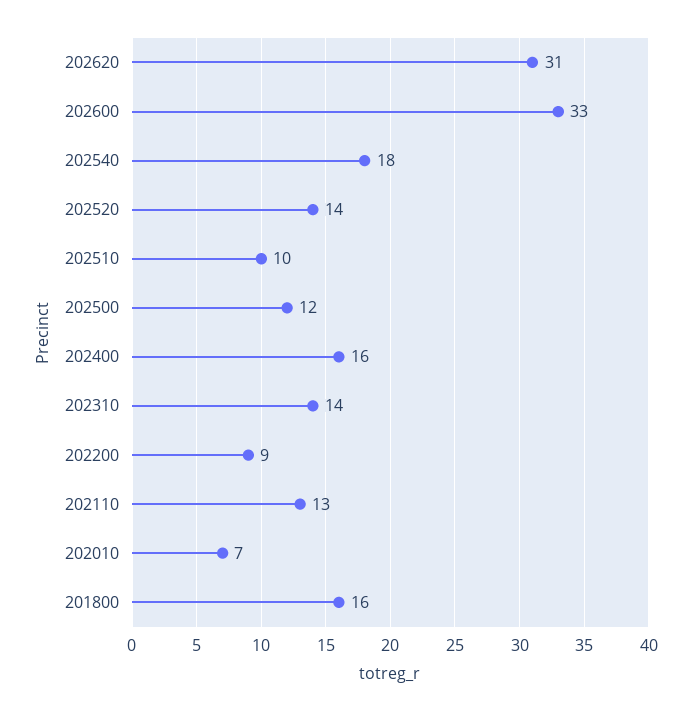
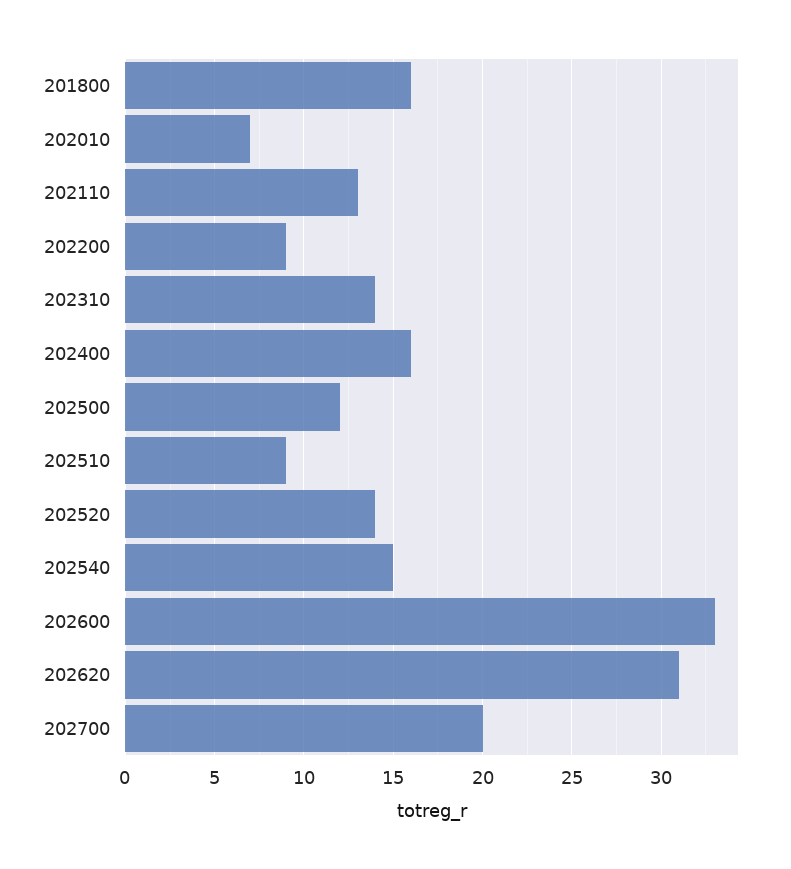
202540: 18 -> 15
202510: 10 -> 9
202700: none -> 20

